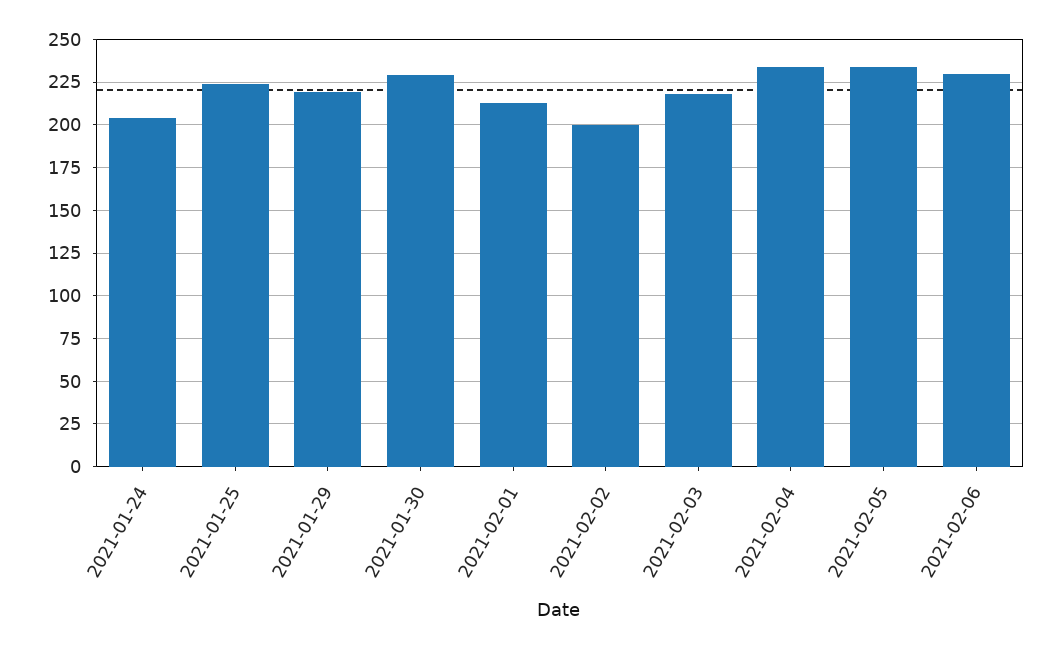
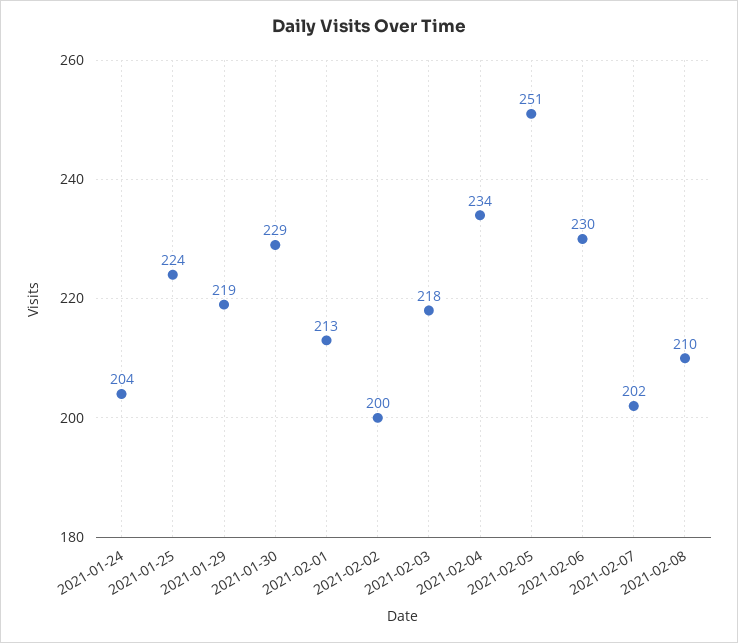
2021-02-05: 235 -> 251
2021-02-07: none -> 202
2021-02-08: none -> 210

